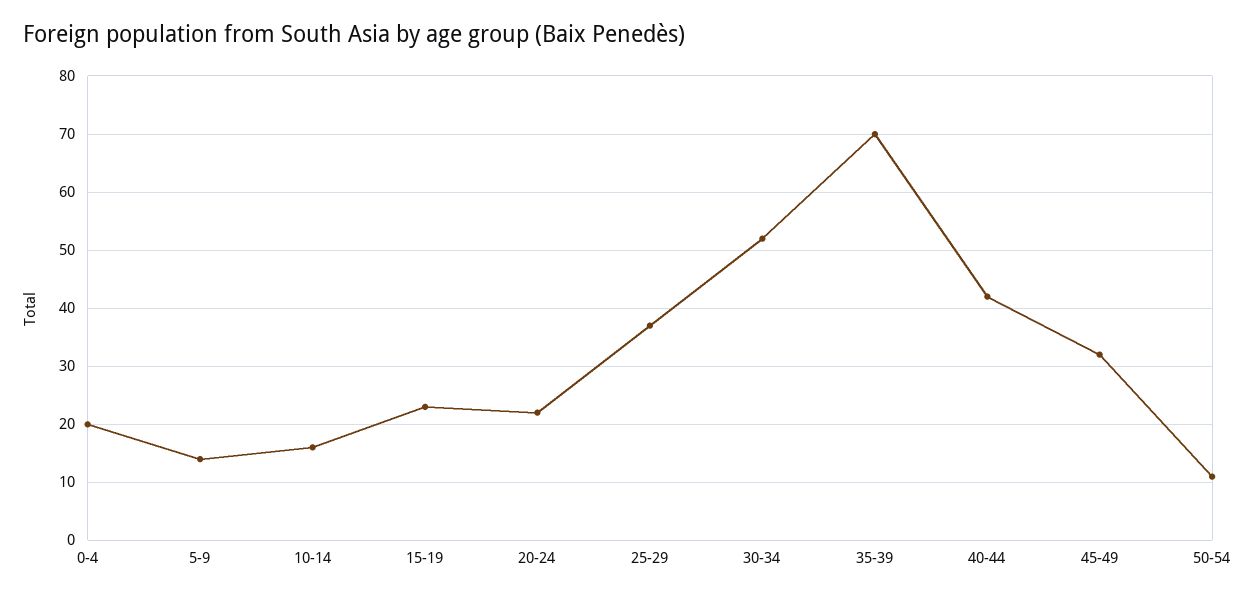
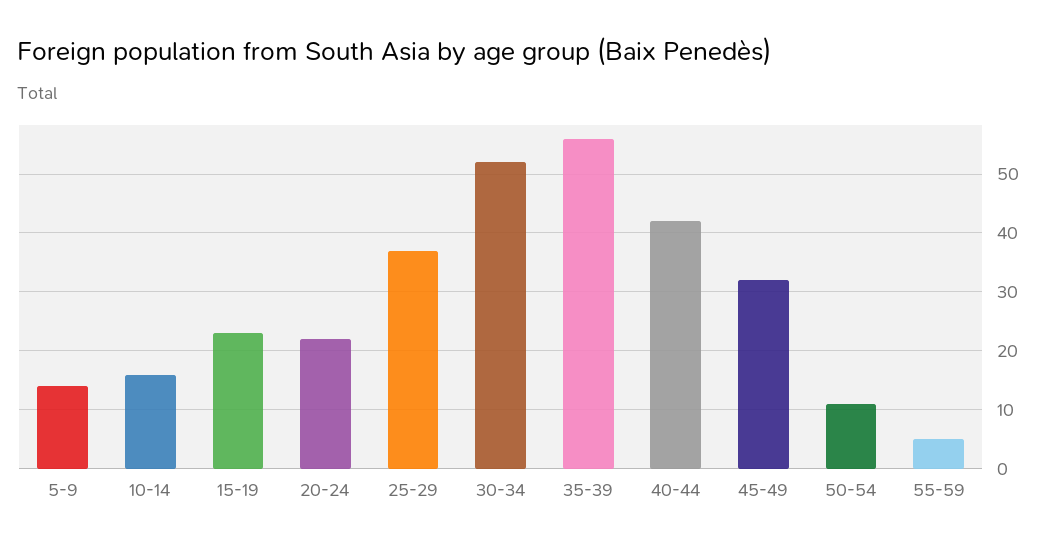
0-4: 20 -> none
35-39: 70 -> 55
55-59: none -> 5

